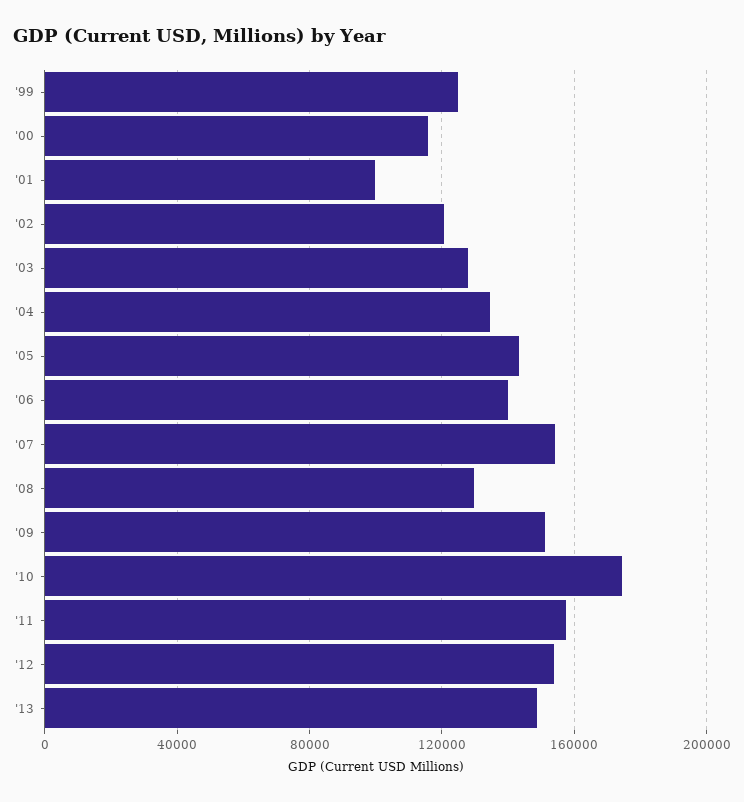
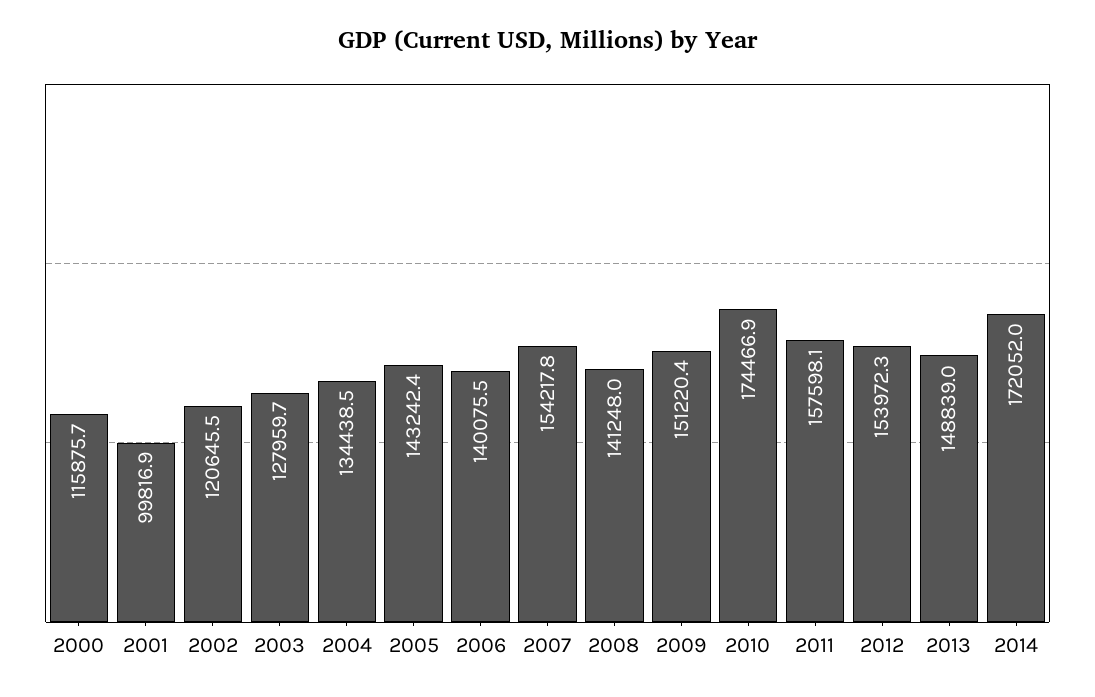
'99: 125000 -> none
'08: 130000 -> 141248
2014: none -> 172052

